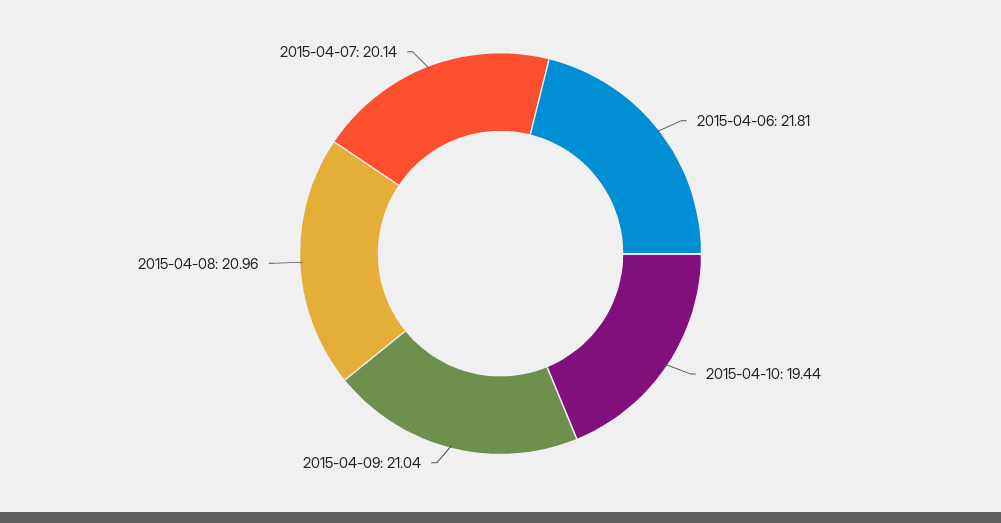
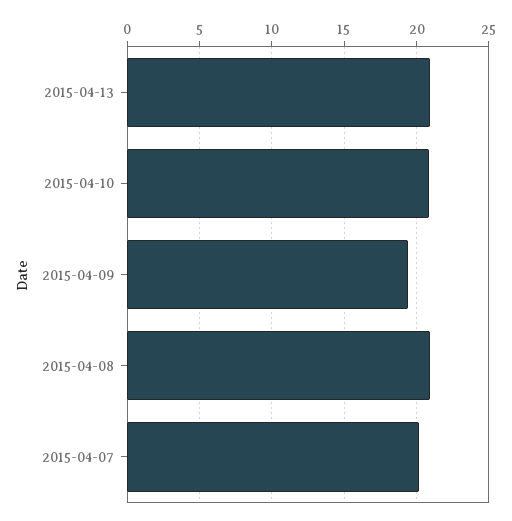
2015-04-06: 21.81 -> none
2015-04-10: 19.44 -> 21
2015-04-09: 21.04 -> 19.5
2015-04-13: none -> 21

